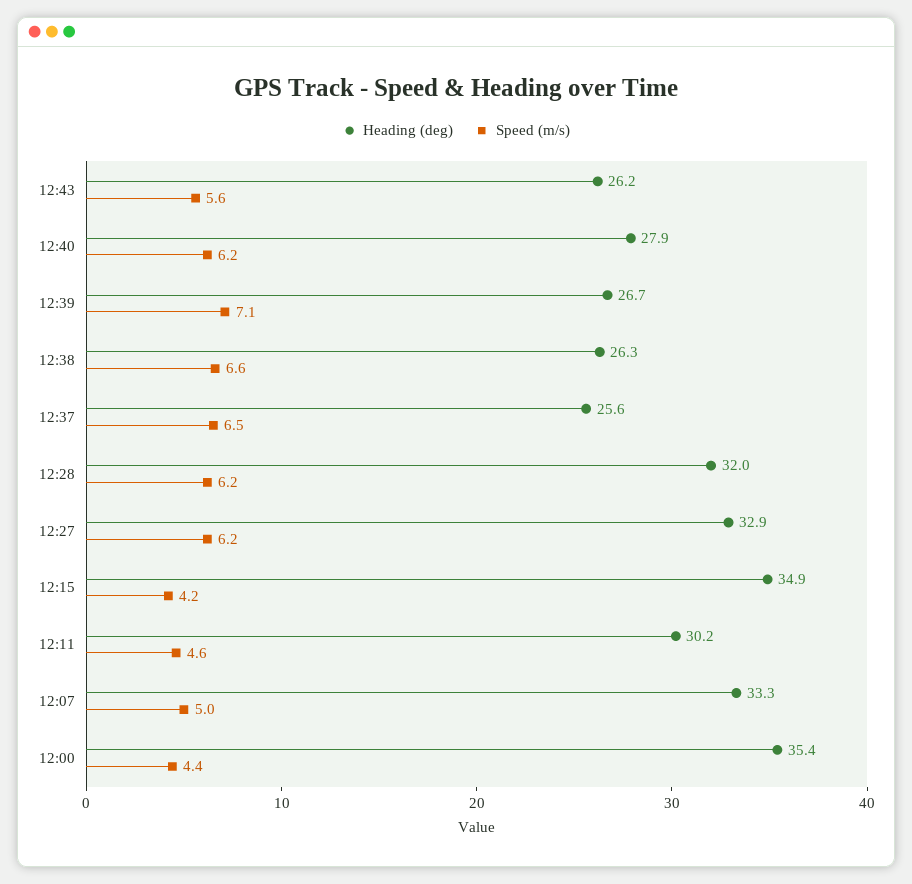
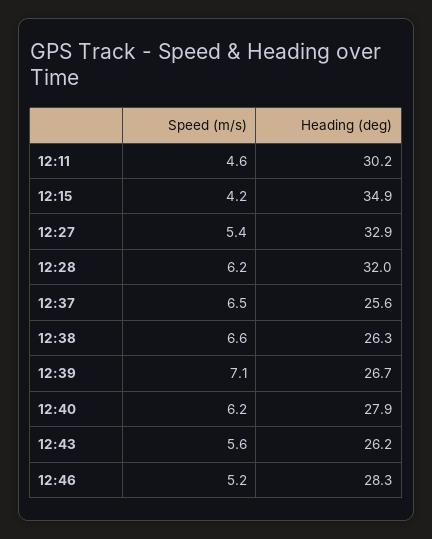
Speed (m/s), 12:27: 6.2 -> 5.4
Heading (deg), 12:07: 33.3 -> none
Speed (m/s), 12:07: 5 -> none
Heading (deg), 12:00: 35.4 -> none
Speed (m/s), 12:00: 4.4 -> none
Speed (m/s), 12:46: none -> 5.2
Heading (deg), 12:46: none -> 28.3

